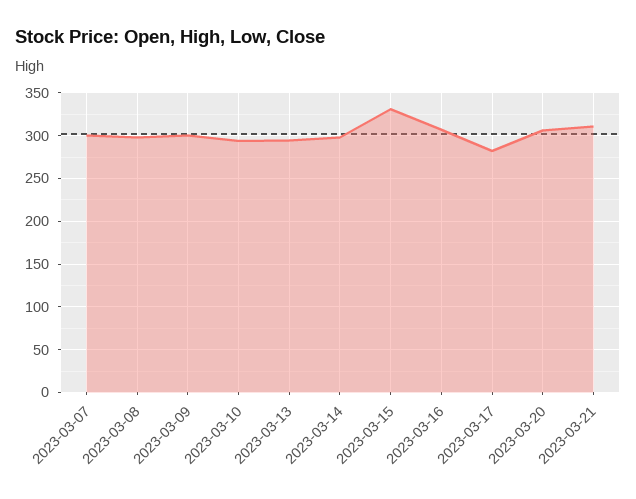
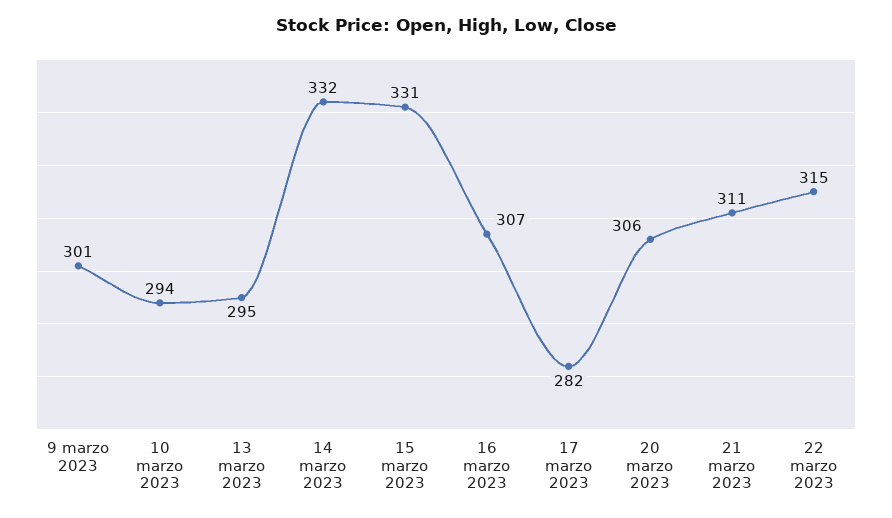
2023-03-07: 300 -> none
2023-03-08: 300 -> none
2023-03-14: 300 -> 332
22 marzo 2023: none -> 315

